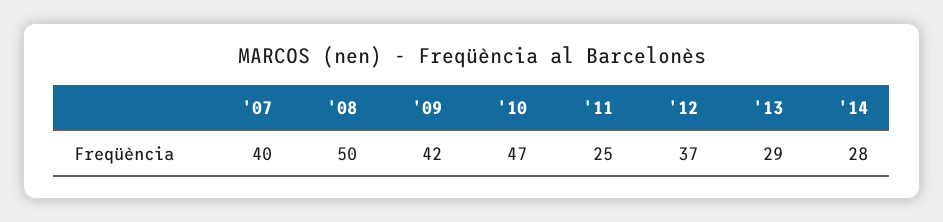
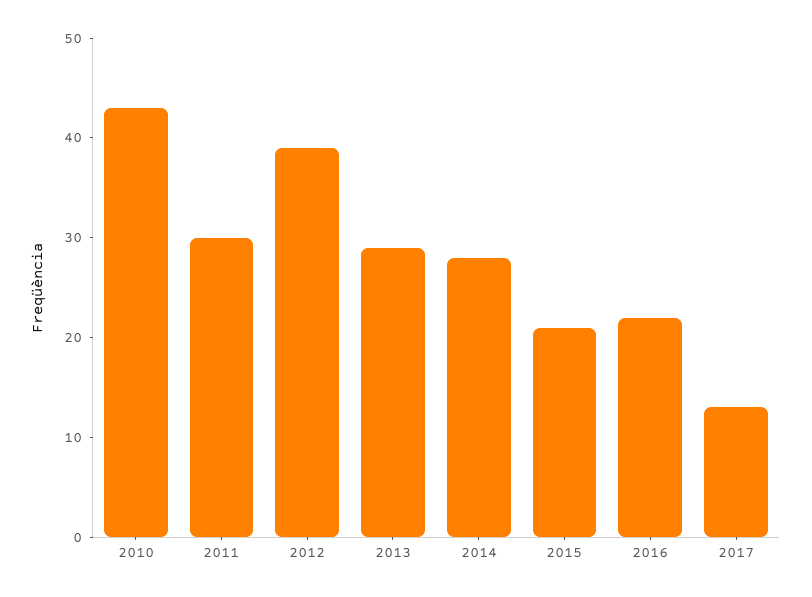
'07: 40 -> none
'08: 50 -> none
'09: 42 -> none
'10: 47 -> 43
'11: 25 -> 30
'12: 37 -> 39
2015: none -> 21
2016: none -> 22
2017: none -> 13

